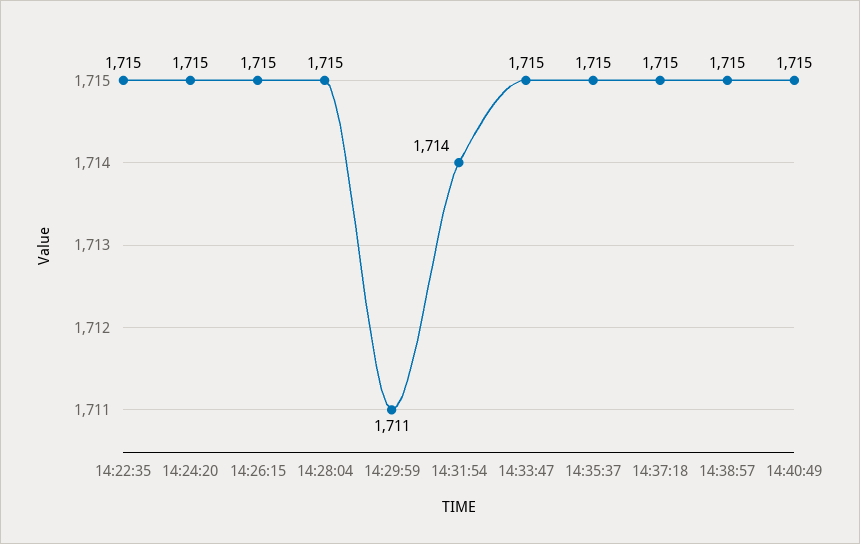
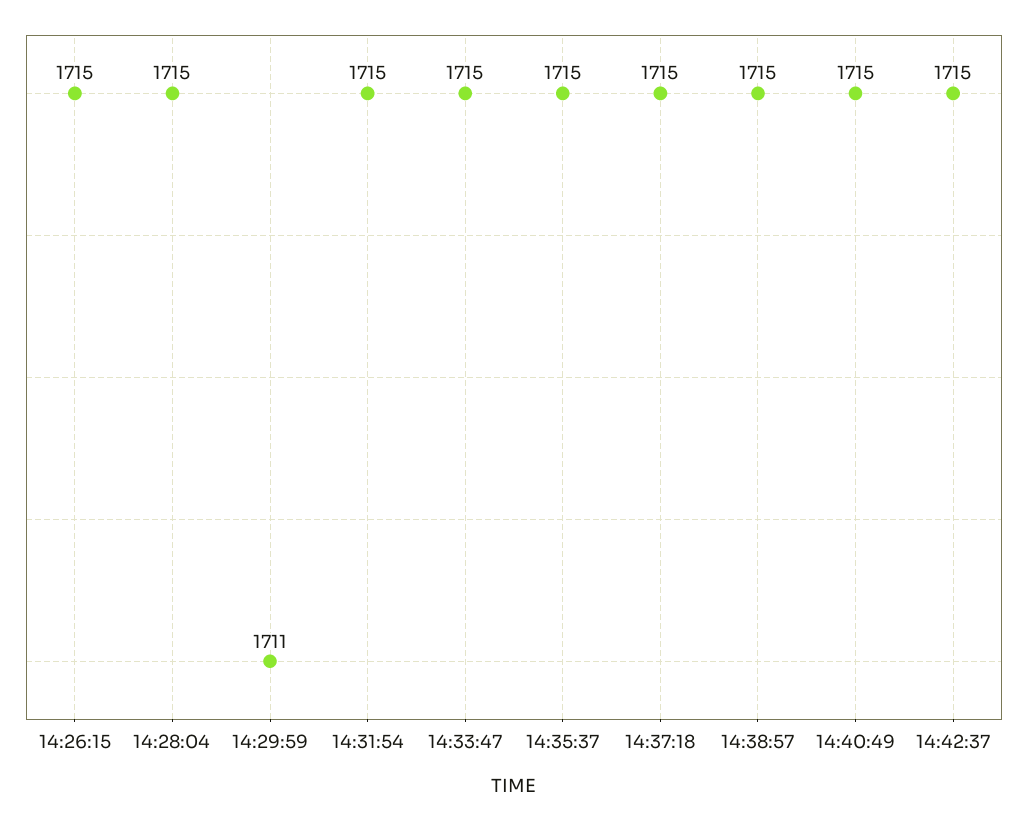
14:22:35: 1715 -> none
14:24:20: 1715 -> none
14:31:54: 1714 -> 1715
14:42:37: none -> 1715

